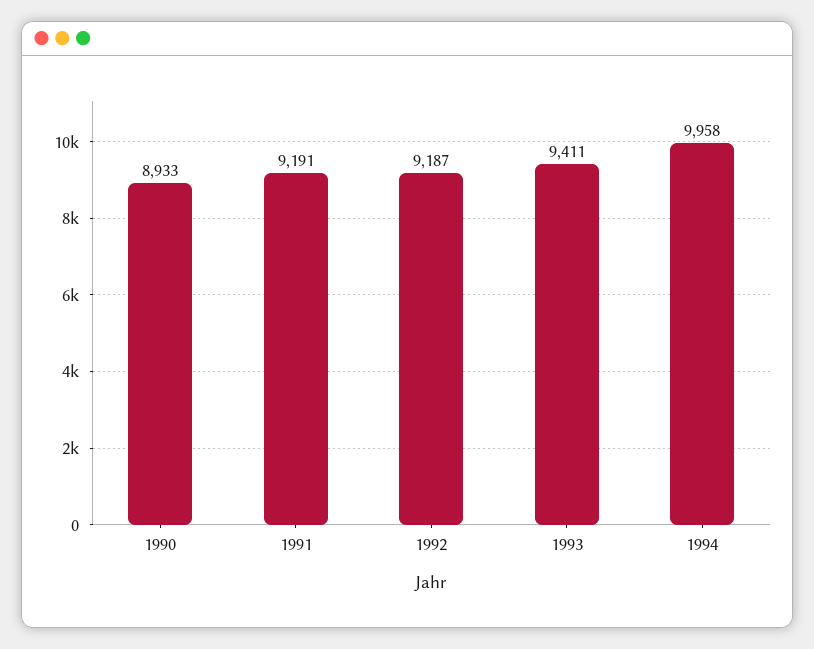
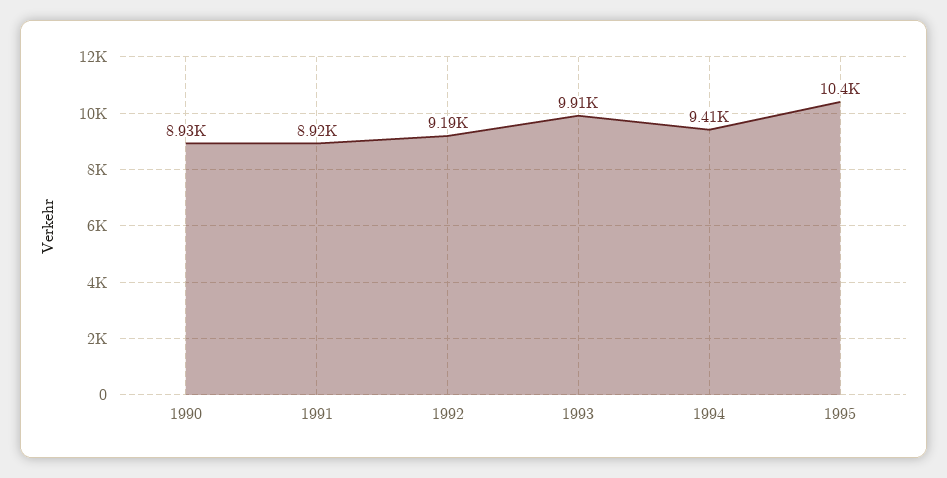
1991: 9191 -> 8920
1993: 9411 -> 9910
1994: 9958 -> 9410
1995: none -> 10400

